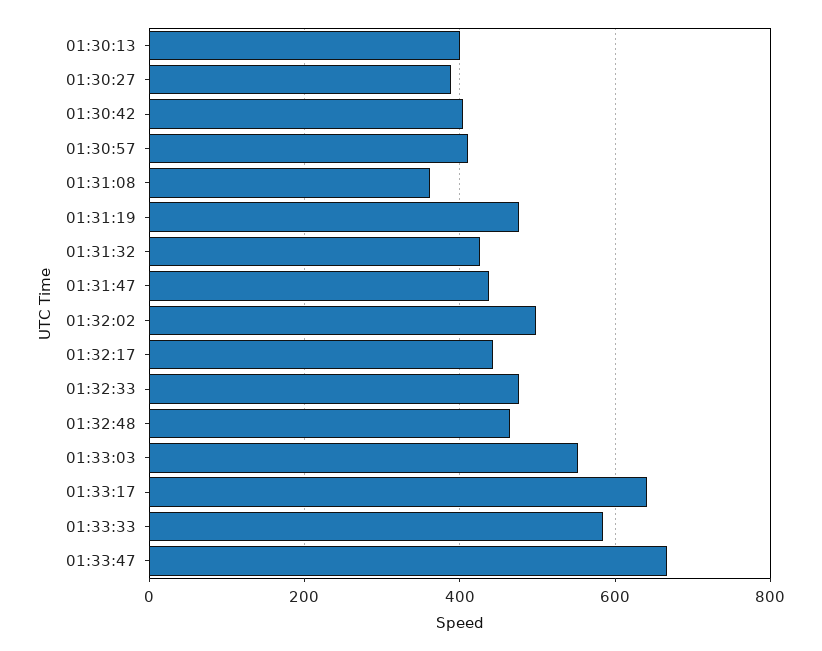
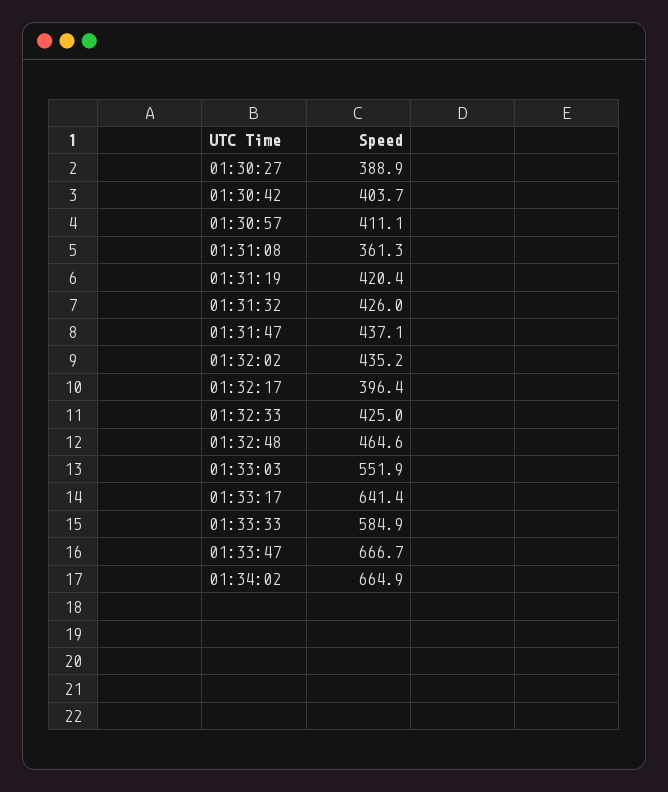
01:30:13: 400 -> none
01:31:19: 480 -> 420.4
01:32:02: 500 -> 435.2
01:32:17: 440 -> 396.4
01:32:33: 480 -> 425
01:34:02: none -> 664.9

